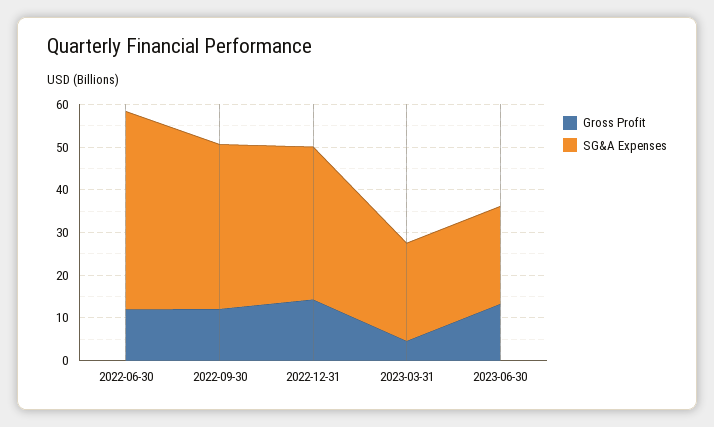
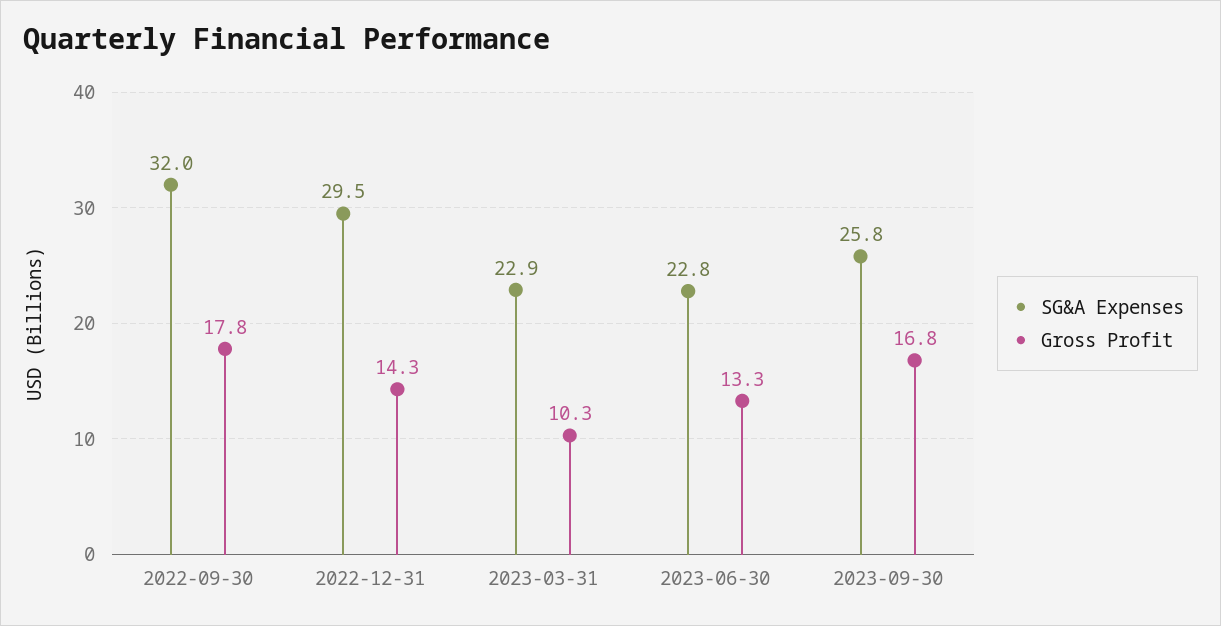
Gross Profit, 2022-06-30: 12 -> none
SG&A Expenses, 2022-06-30: 46 -> none
Gross Profit, 2022-09-30: 12 -> 17.8
SG&A Expenses, 2022-09-30: 38 -> 32
SG&A Expenses, 2022-12-31: 36 -> 29.5
Gross Profit, 2023-03-31: 4 -> 10.3
SG&A Expenses, 2023-09-30: none -> 25.8
Gross Profit, 2023-09-30: none -> 16.8

